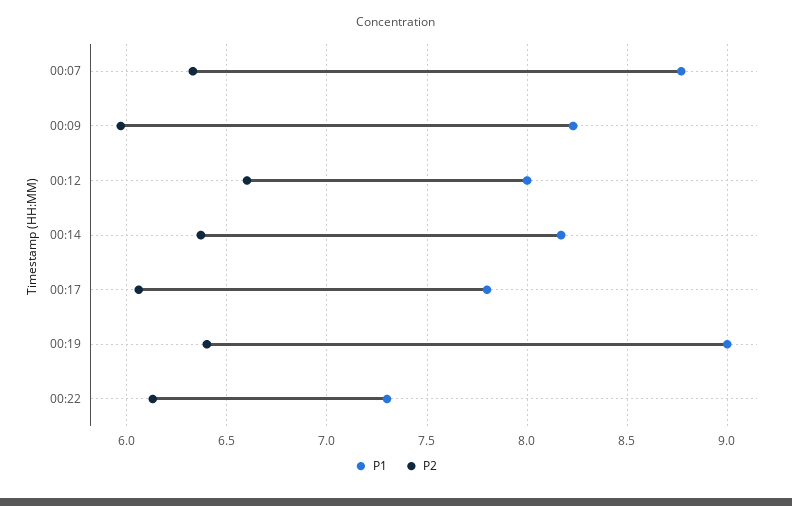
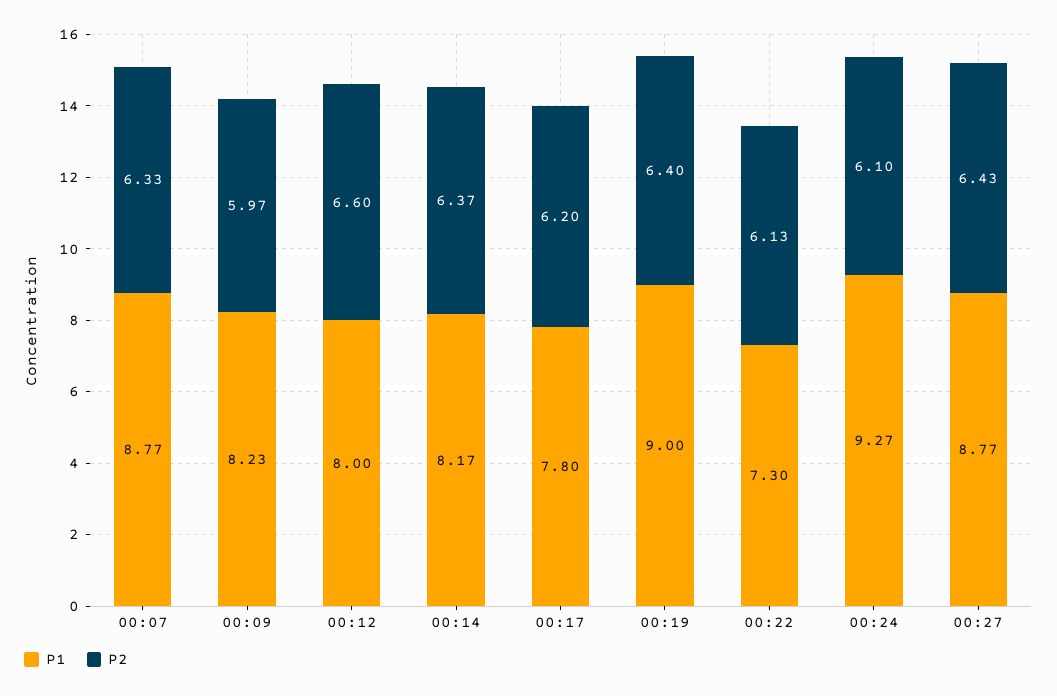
P2, 00:17: 6.05 -> 6.2
P1, 00:24: none -> 9.27
P2, 00:24: none -> 6.1
P1, 00:27: none -> 8.77
P2, 00:27: none -> 6.43

